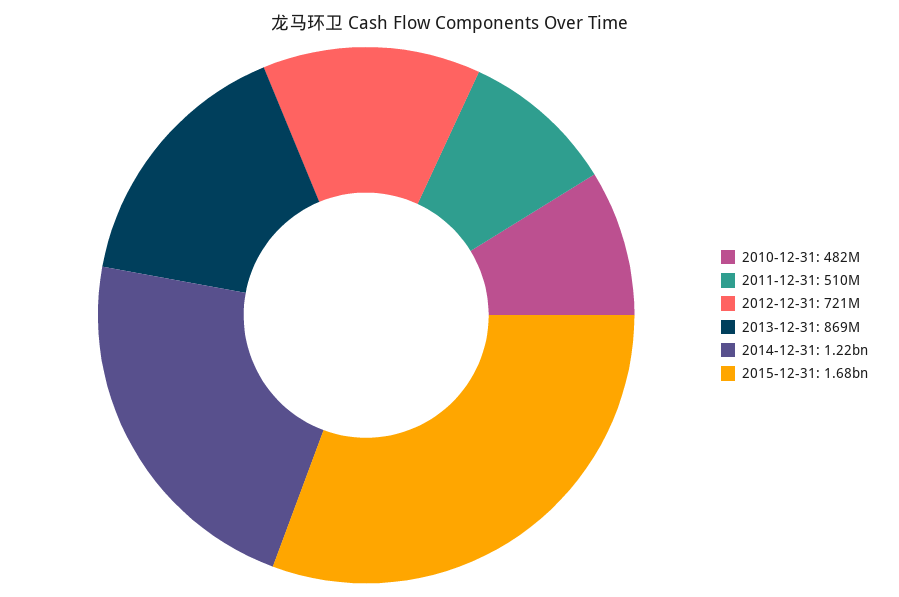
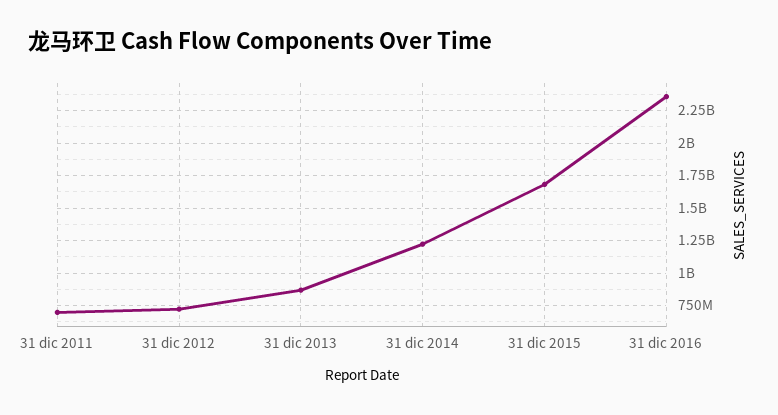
2010-12-31: 482000000 -> none
2011-12-31: 510000000 -> 700000000
31 dic 2016: none -> 2350000000

